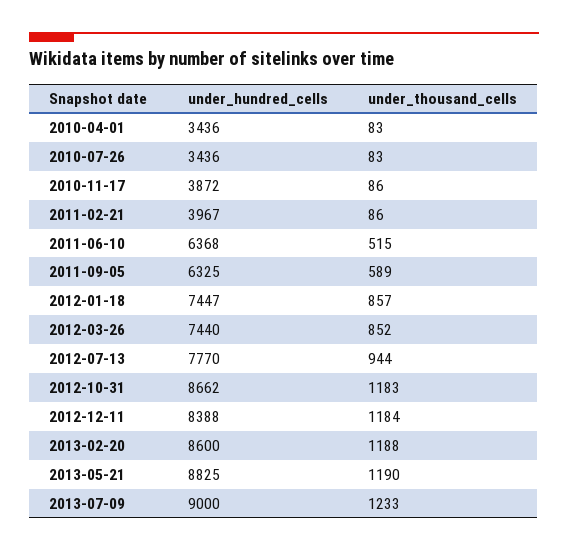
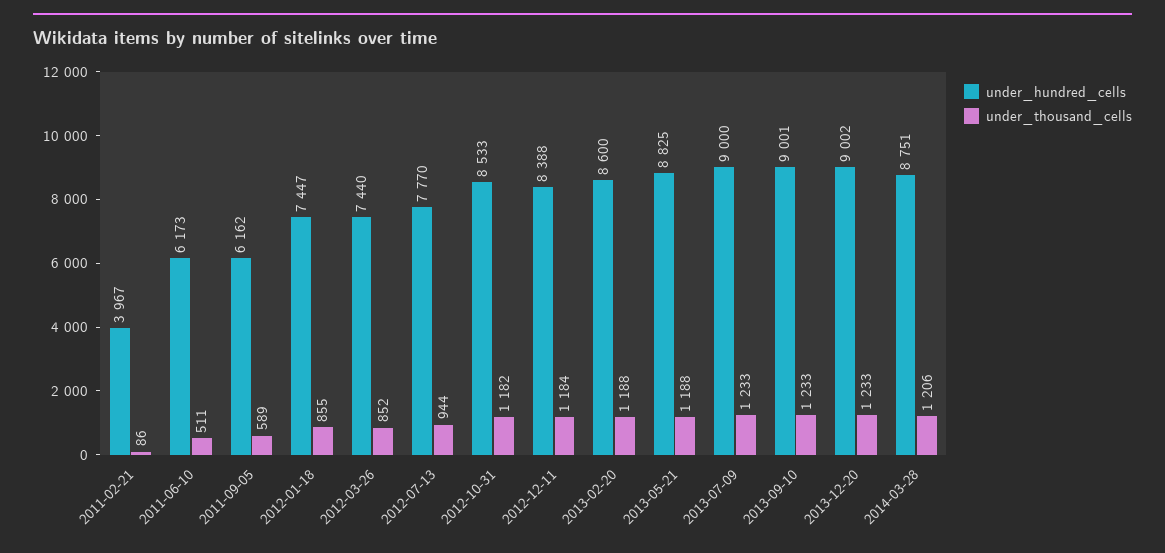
under_hundred_cells, 2010-04-01: 3436 -> none
under_thousand_cells, 2010-04-01: 83 -> none
under_hundred_cells, 2010-07-26: 3436 -> none
under_thousand_cells, 2010-07-26: 83 -> none
under_hundred_cells, 2010-11-17: 3872 -> none
under_thousand_cells, 2010-11-17: 86 -> none
under_hundred_cells, 2011-06-10: 6368 -> 6173
under_thousand_cells, 2011-06-10: 515 -> 511
under_hundred_cells, 2011-09-05: 6325 -> 6162
under_thousand_cells, 2012-01-18: 857 -> 855
under_hundred_cells, 2012-10-31: 8662 -> 8533
under_thousand_cells, 2012-10-31: 1183 -> 1182
under_thousand_cells, 2013-05-21: 1190 -> 1188
under_hundred_cells, 2013-09-10: none -> 9001
under_thousand_cells, 2013-09-10: none -> 1233
under_hundred_cells, 2013-12-20: none -> 9002
under_thousand_cells, 2013-12-20: none -> 1233
under_hundred_cells, 2014-03-28: none -> 8751
under_thousand_cells, 2014-03-28: none -> 1206

